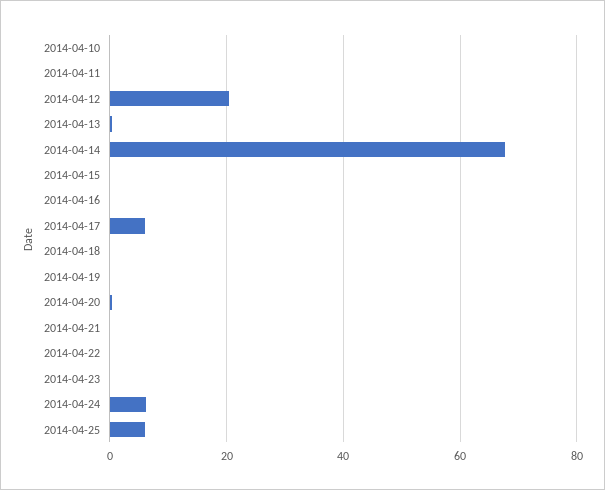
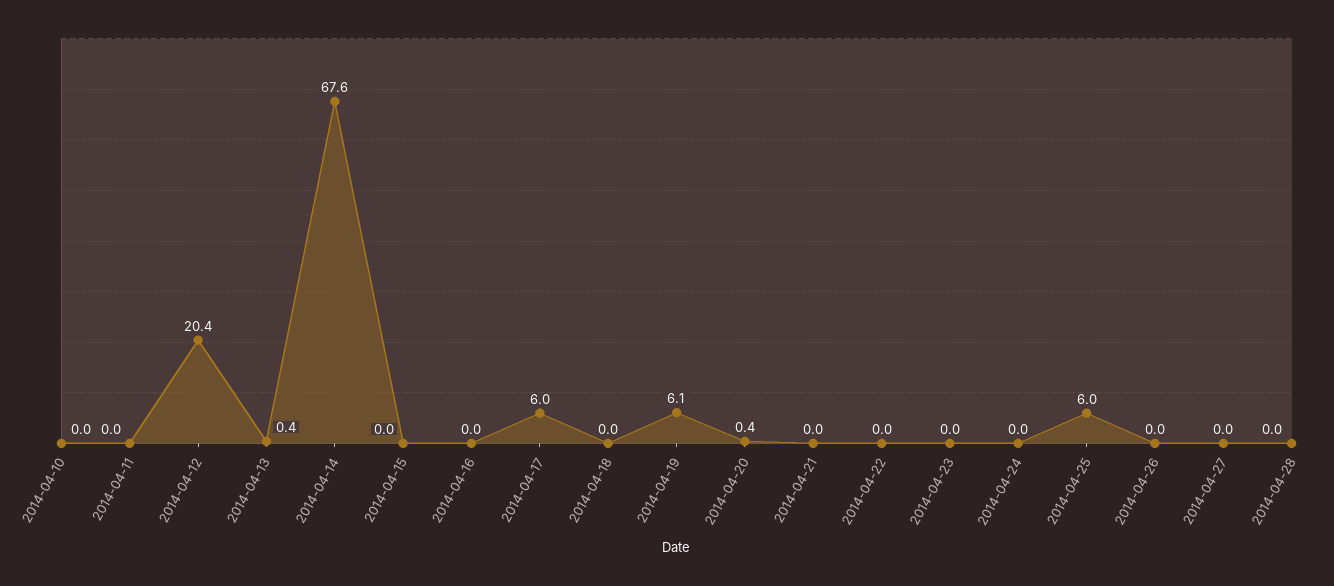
2014-04-19: 0 -> 6.1
2014-04-24: 6 -> 0
2014-04-26: none -> 0
2014-04-27: none -> 0
2014-04-28: none -> 0

